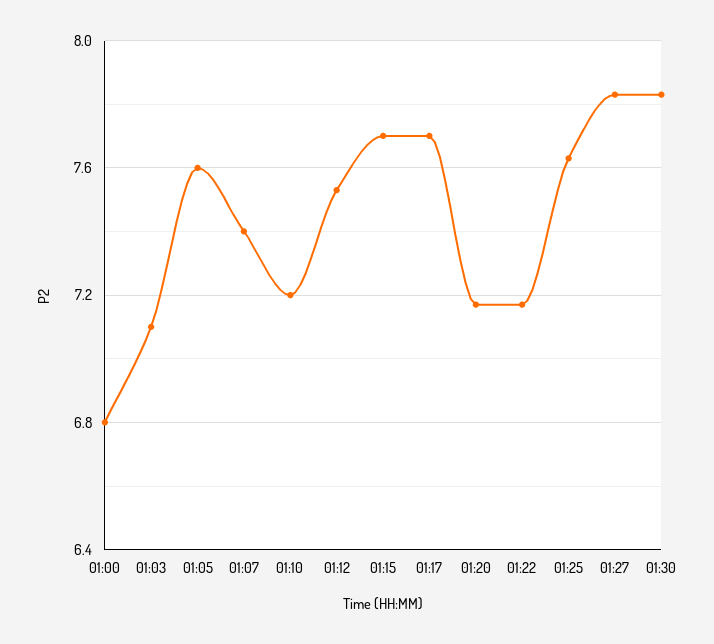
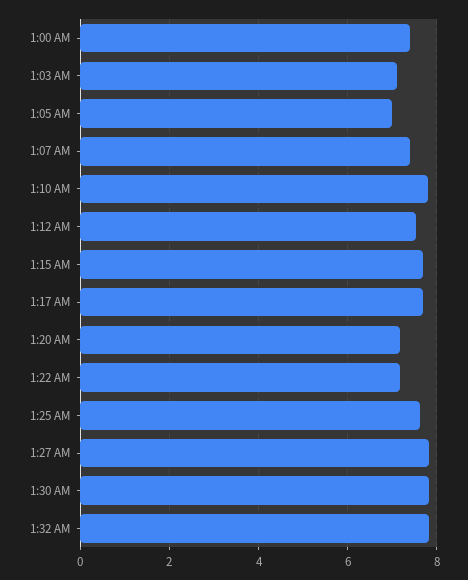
01:00: 6.8 -> 7.4
01:05: 7.6 -> 7
01:10: 7.2 -> 7.8
1:32 AM: none -> 7.8

